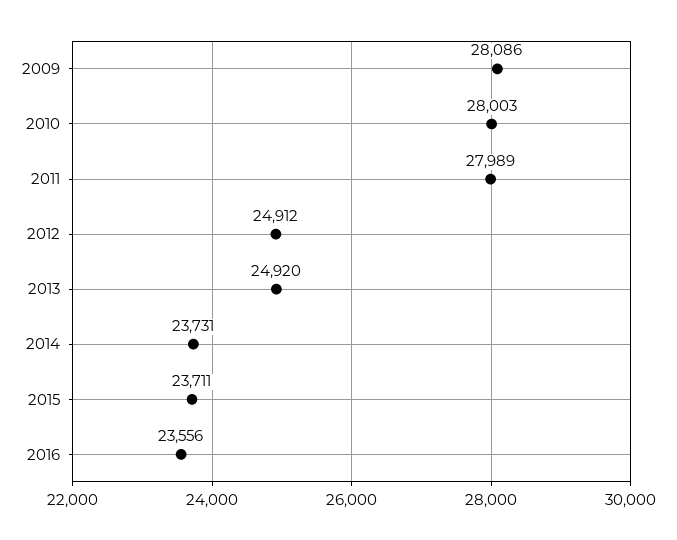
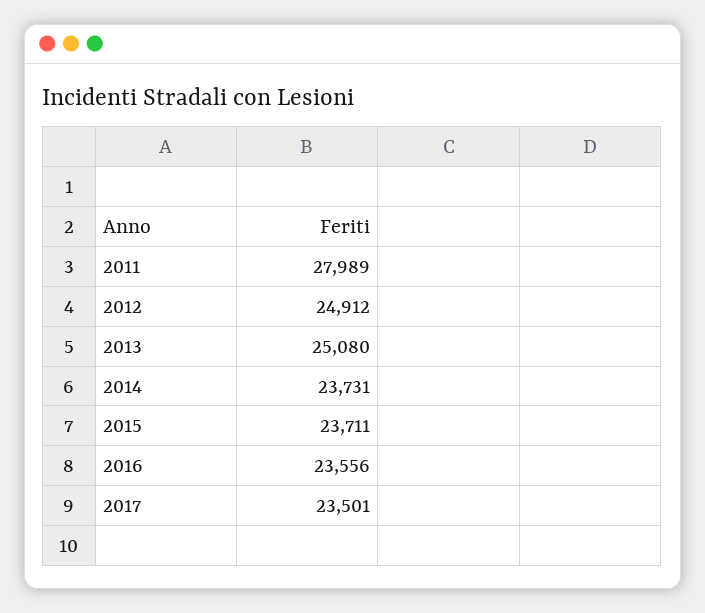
2009: 28086 -> none
2010: 28003 -> none
2013: 24920 -> 25080
2017: none -> 23501

